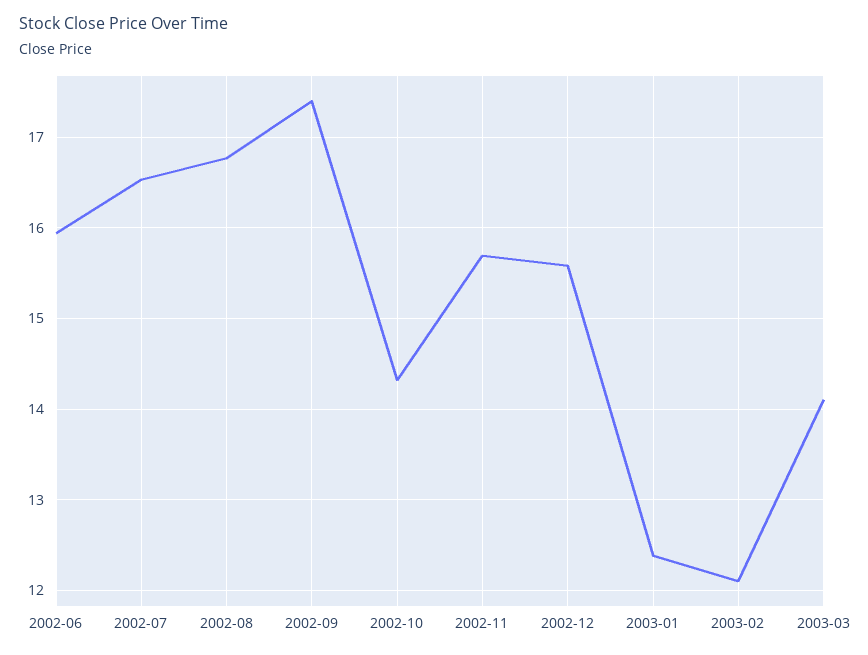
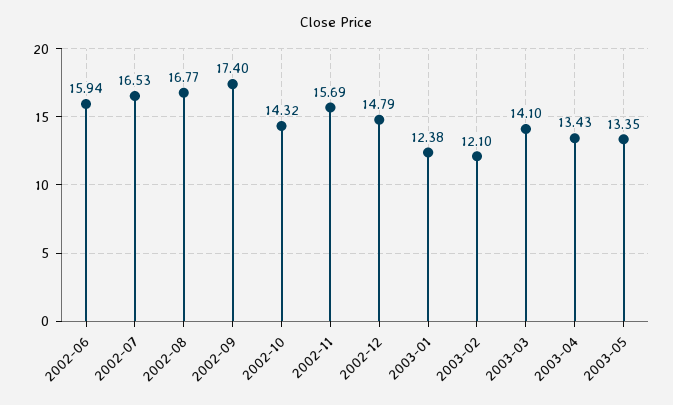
2002-12: 15.6 -> 14.79
2003-04: none -> 13.43
2003-05: none -> 13.35

